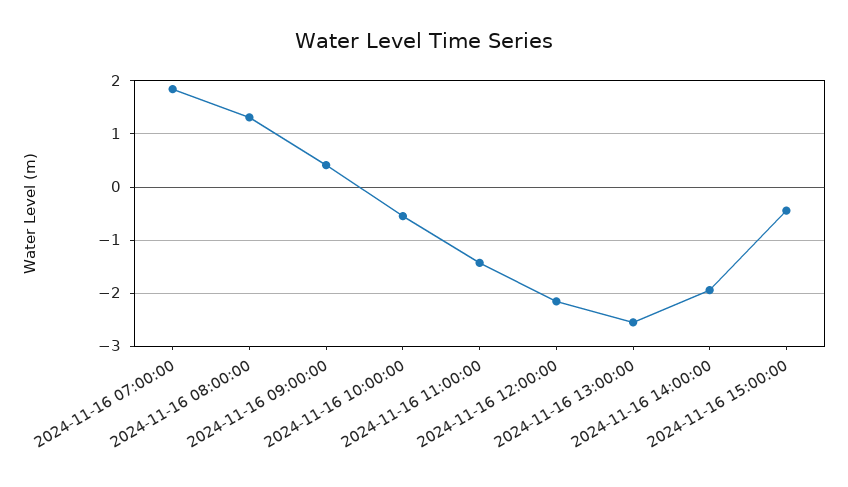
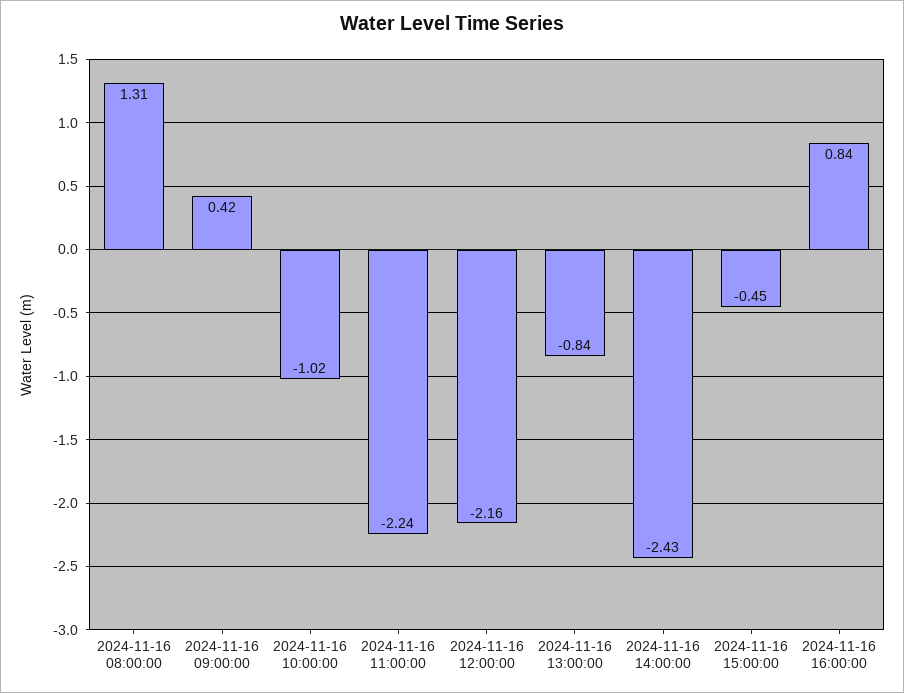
2024-11-16 07:00:00: 1.8 -> none
2024-11-16 10:00:00: -0.6 -> -1.02
2024-11-16 11:00:00: -1.4 -> -2.24
2024-11-16 13:00:00: -2.6 -> -0.84
2024-11-16 14:00:00: -2 -> -2.43
2024-11-16 16:00:00: none -> 0.84

